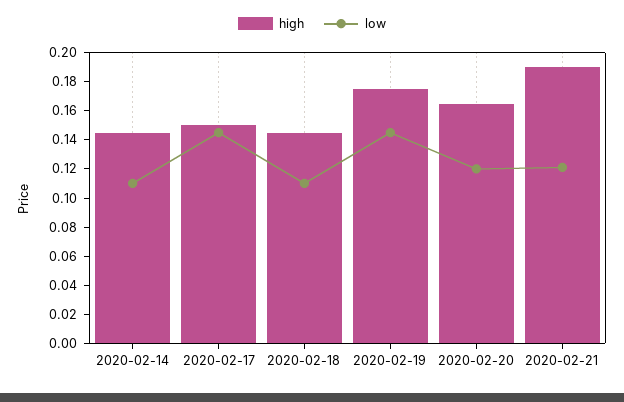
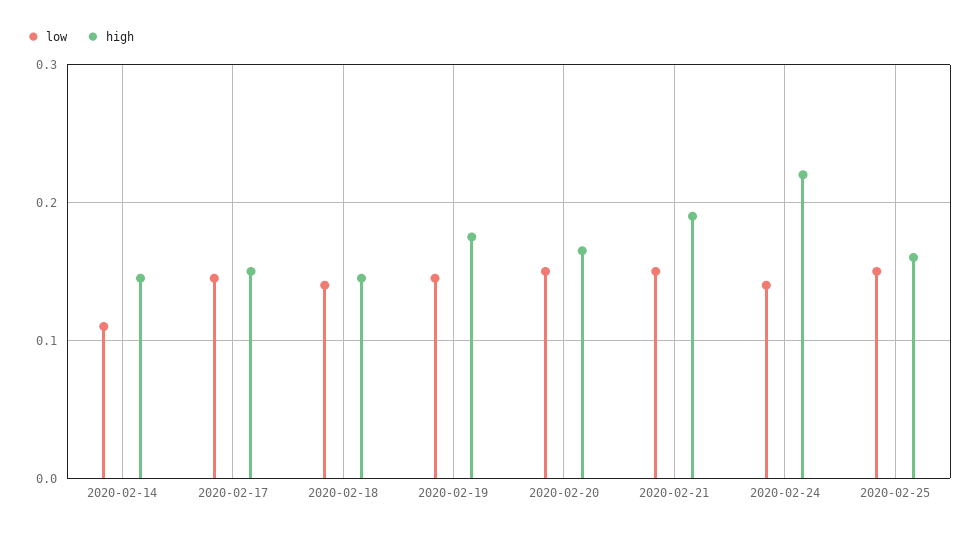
low, 2020-02-18: 0.11 -> 0.14
low, 2020-02-20: 0.12 -> 0.15
low, 2020-02-21: 0.12 -> 0.15
low, 2020-02-24: none -> 0.14
high, 2020-02-24: none -> 0.22
low, 2020-02-25: none -> 0.15
high, 2020-02-25: none -> 0.16

